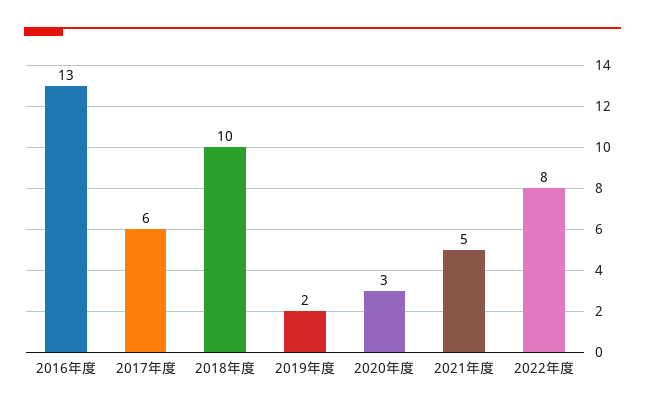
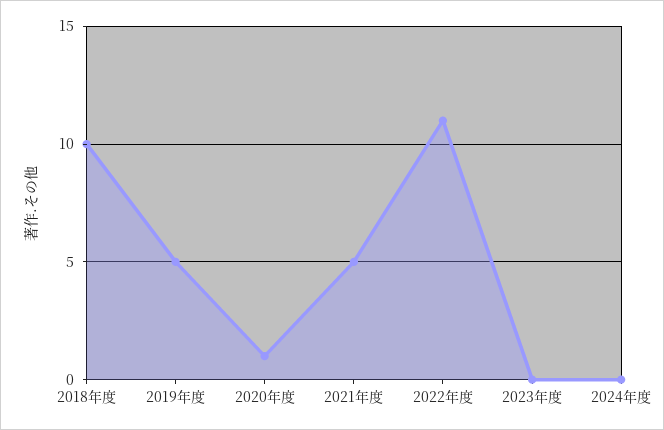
2016年度: 13 -> none
2017年度: 6 -> none
2019年度: 2 -> 5
2020年度: 3 -> 1
2022年度: 8 -> 11
2023年度: none -> 0
2024年度: none -> 0

